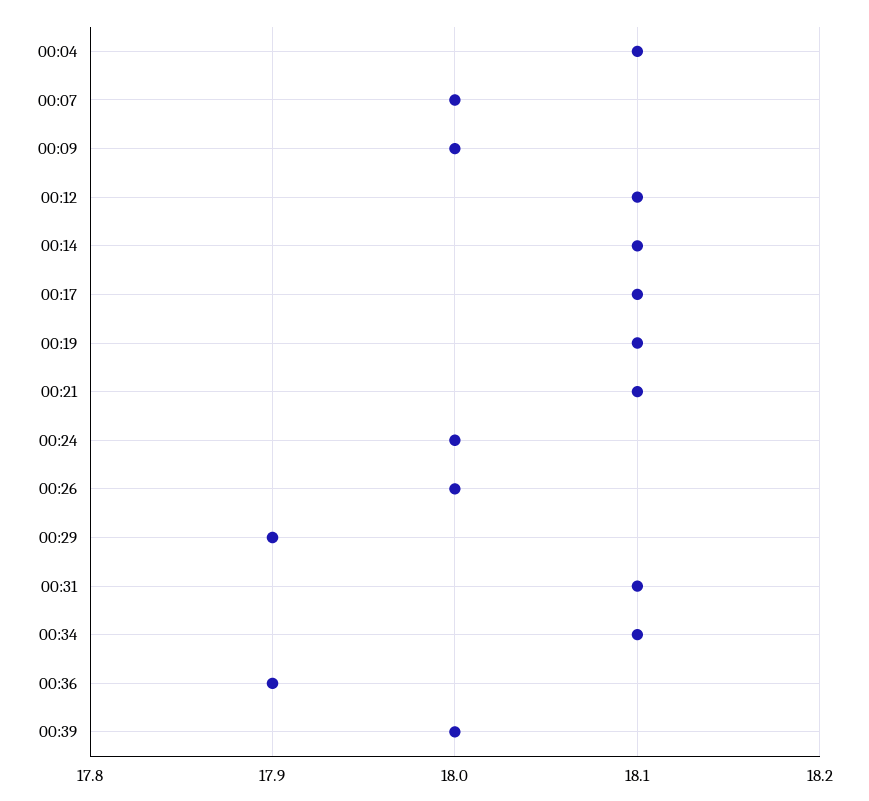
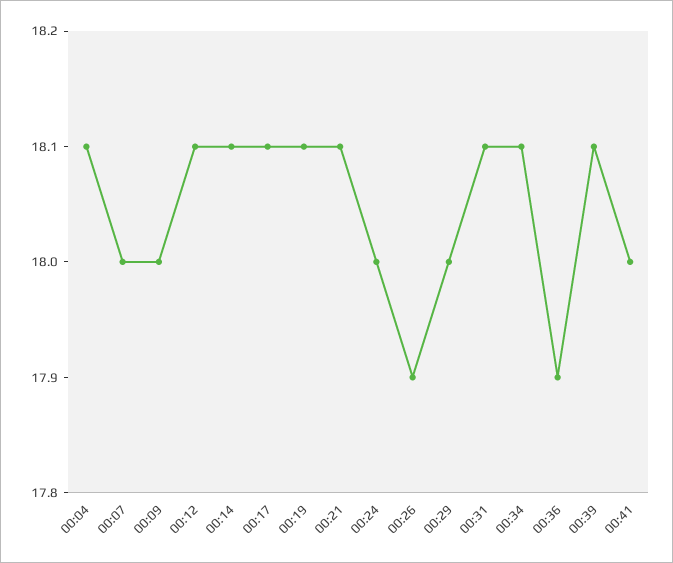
00:26: 18 -> 17.9
00:29: 17.9 -> 18
00:39: 18 -> 18.1
00:41: none -> 18

